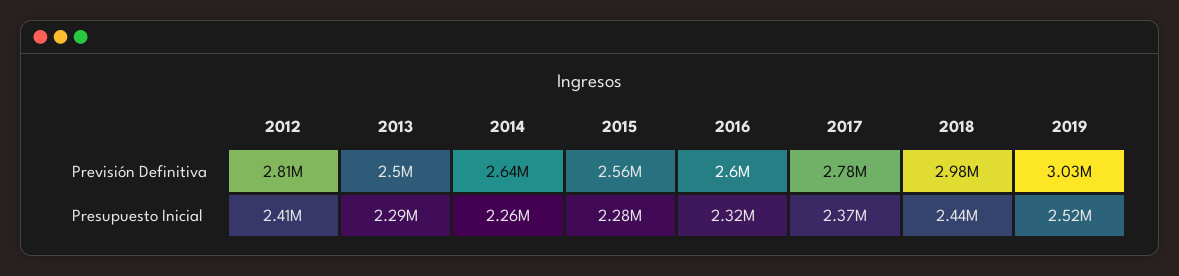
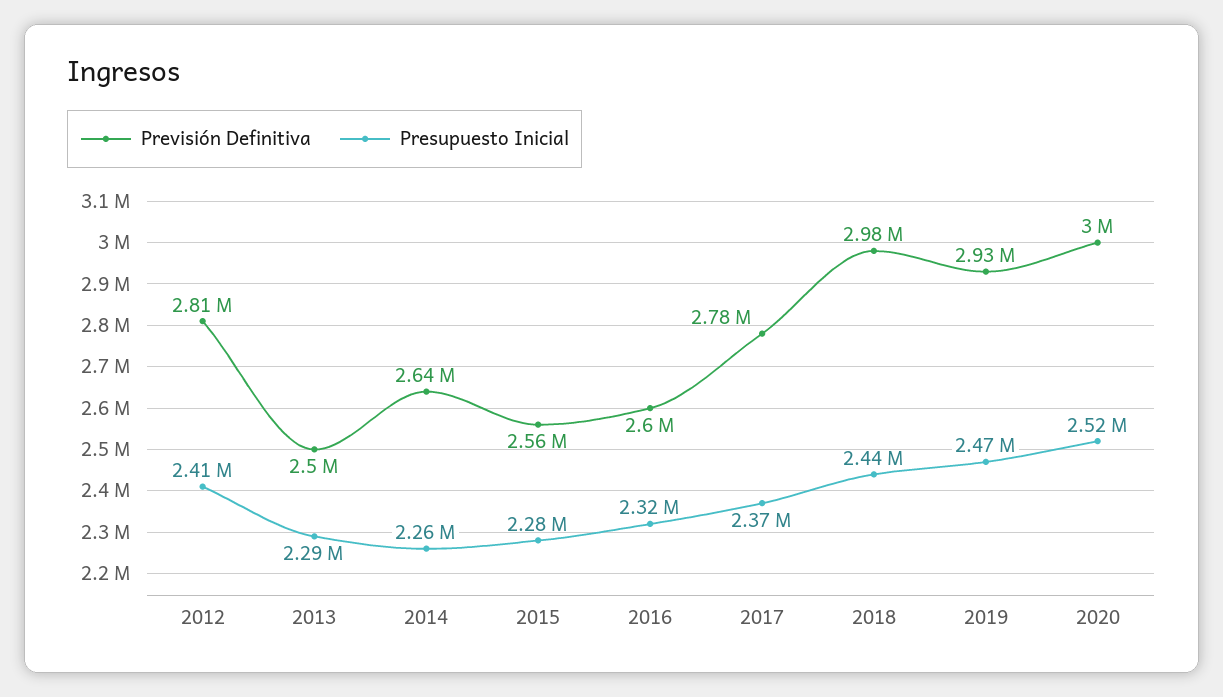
Previsión Definitiva, 2019: 3030000 -> 2930000
Presupuesto Inicial, 2019: 2520000 -> 2470000
Previsión Definitiva, 2020: none -> 3000000
Presupuesto Inicial, 2020: none -> 2520000

